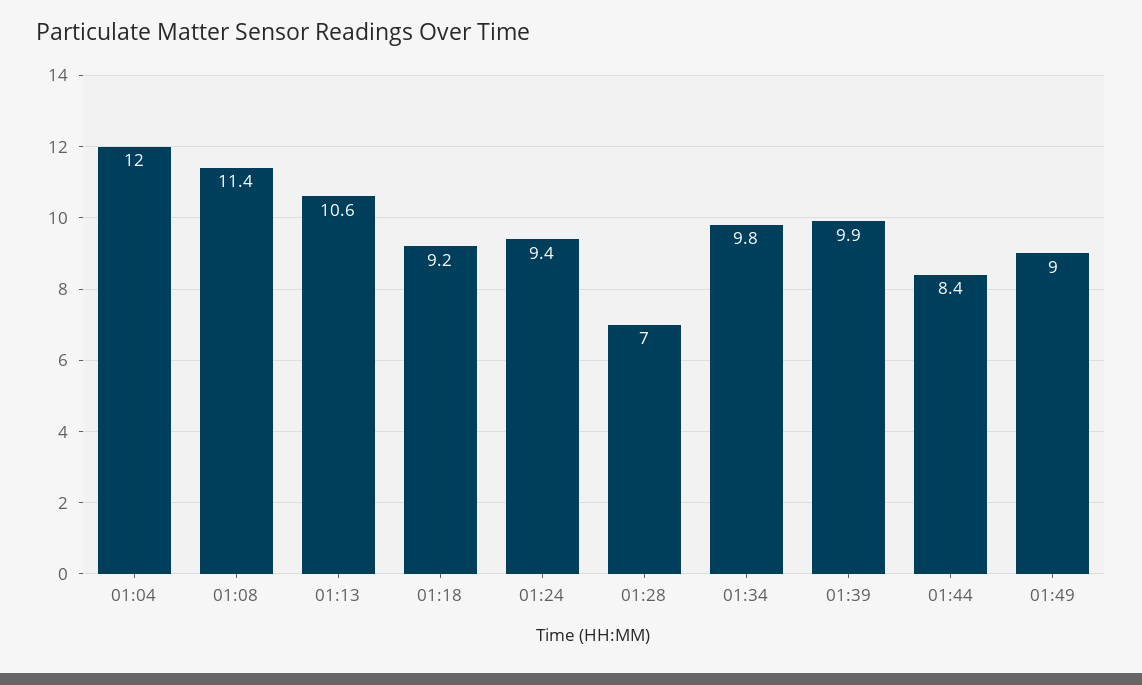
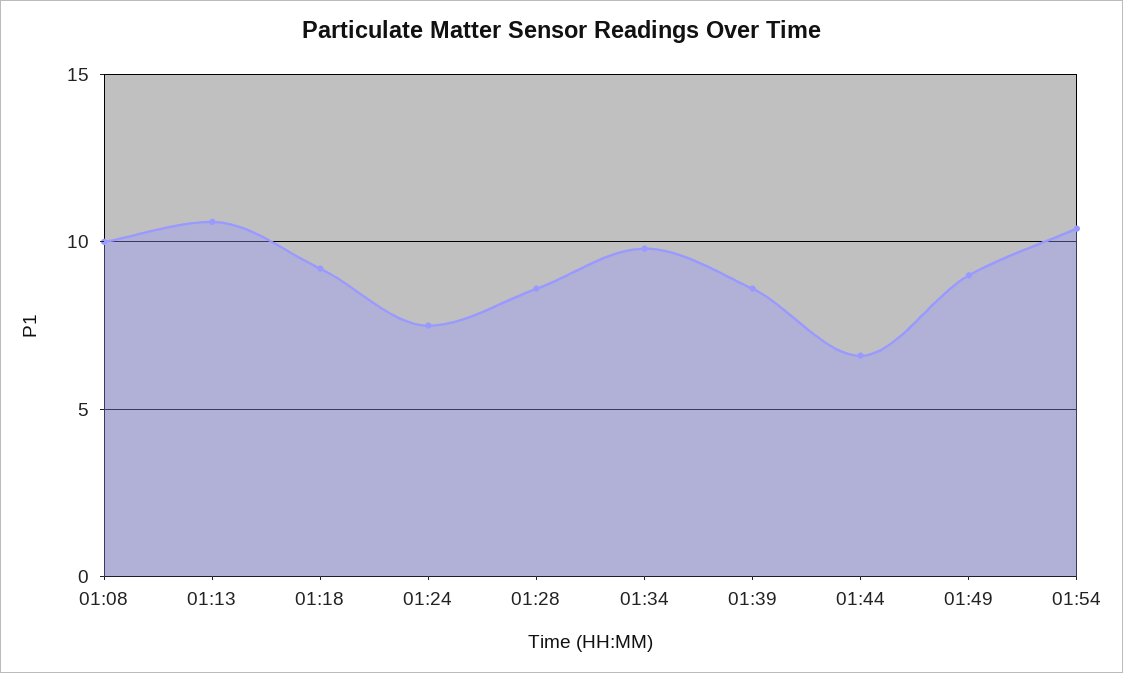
01:04: 12 -> none
01:08: 11.4 -> 10
01:24: 9.4 -> 7.5
01:28: 7 -> 8.5
01:39: 9.9 -> 8.5
01:44: 8.4 -> 6.5
01:54: none -> 10.5

